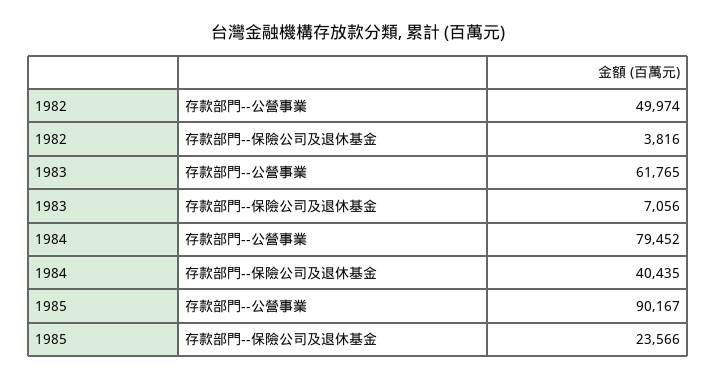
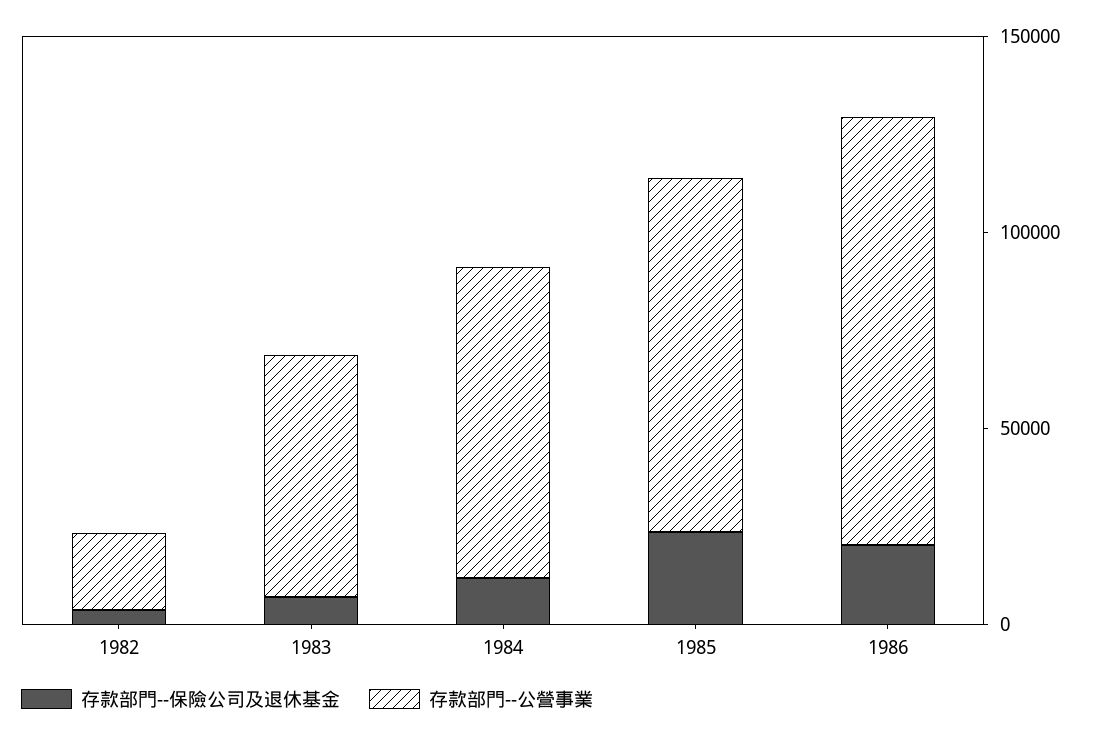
存款部門--公營事業, 1982: 49974 -> 20000
存款部門--保險公司及退休基金, 1984: 40435 -> 10000
存款部門--保險公司及退休基金, 1986: none -> 20000
存款部門--公營事業, 1986: none -> 110000

